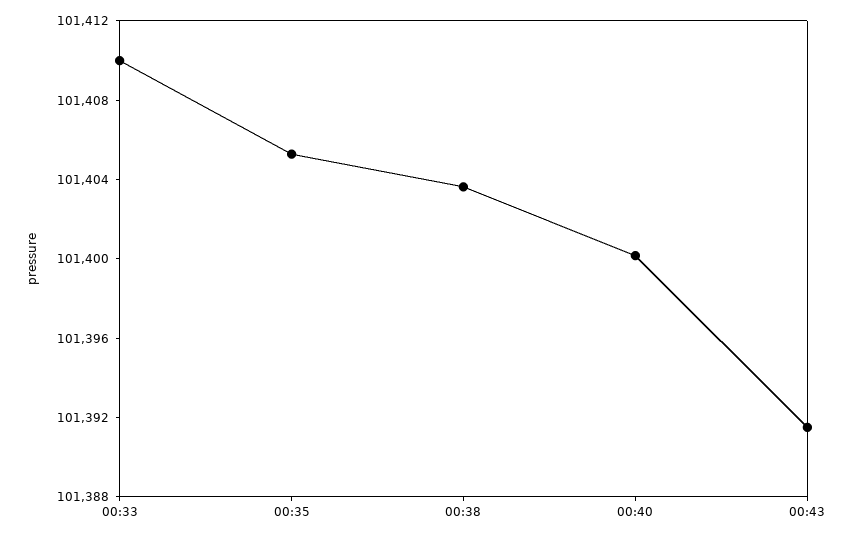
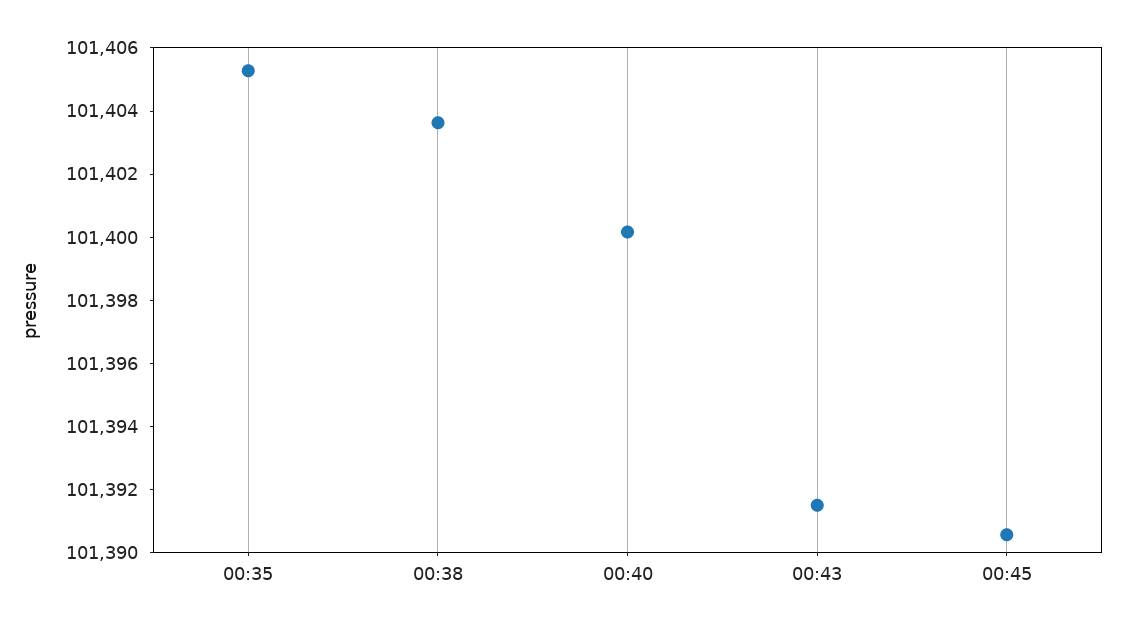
00:33: 101410 -> none
00:45: none -> 101390.5

